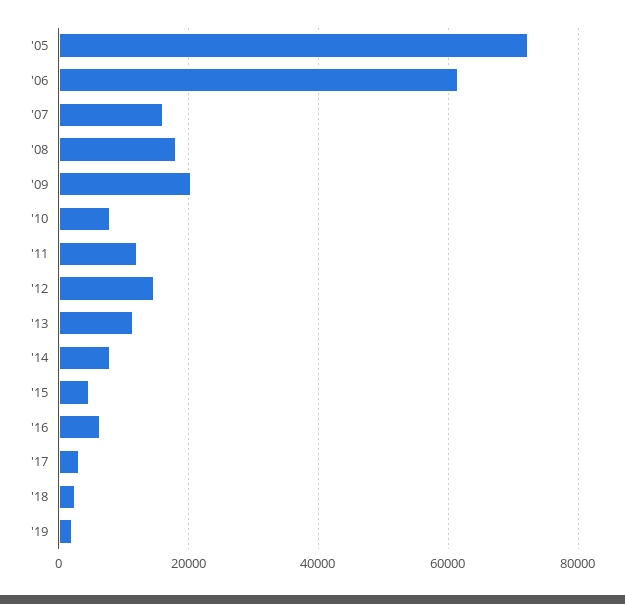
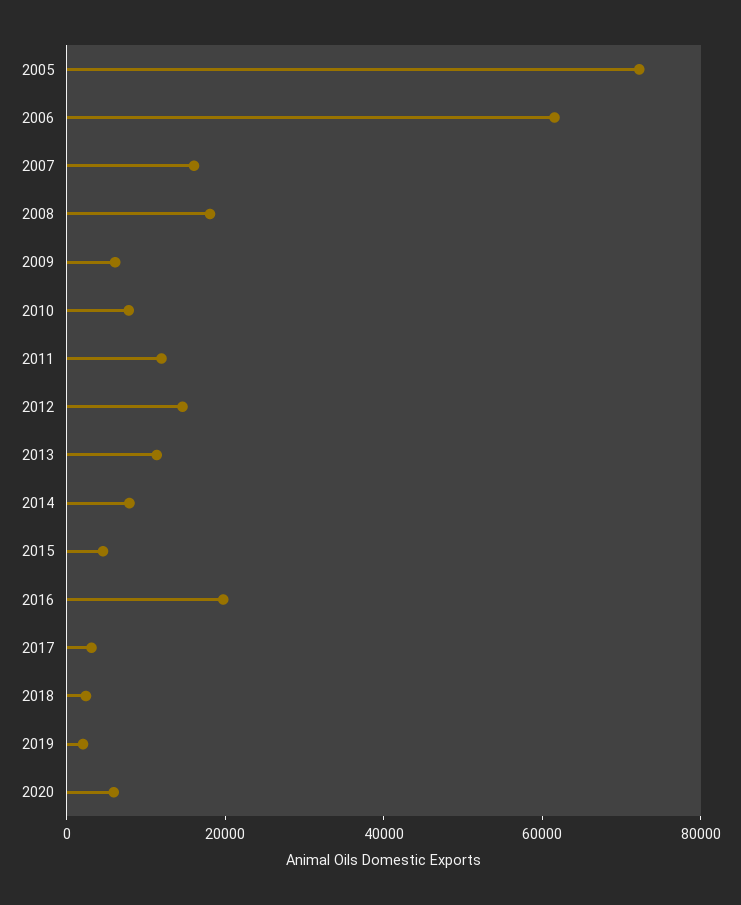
'09: 20000 -> 5000
'16: 6000 -> 20000
2020: none -> 5000

